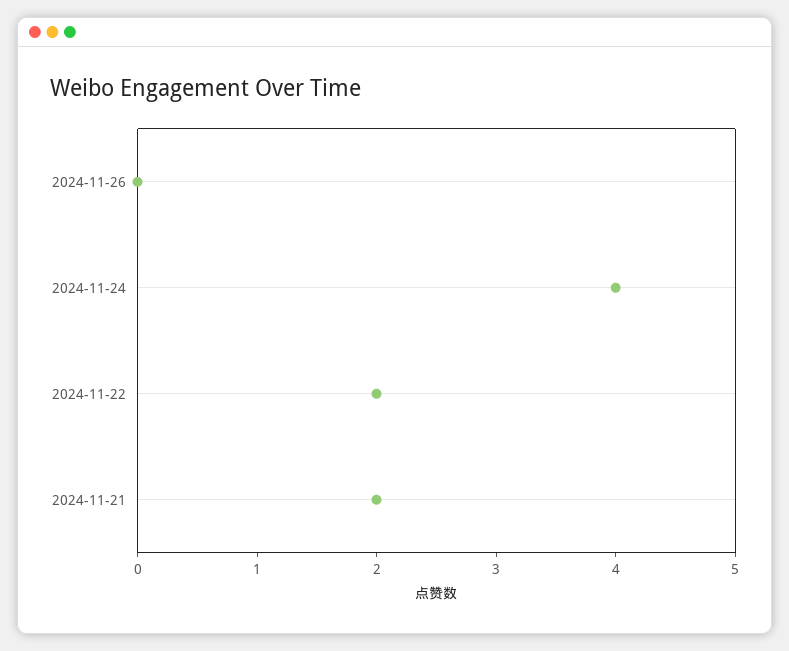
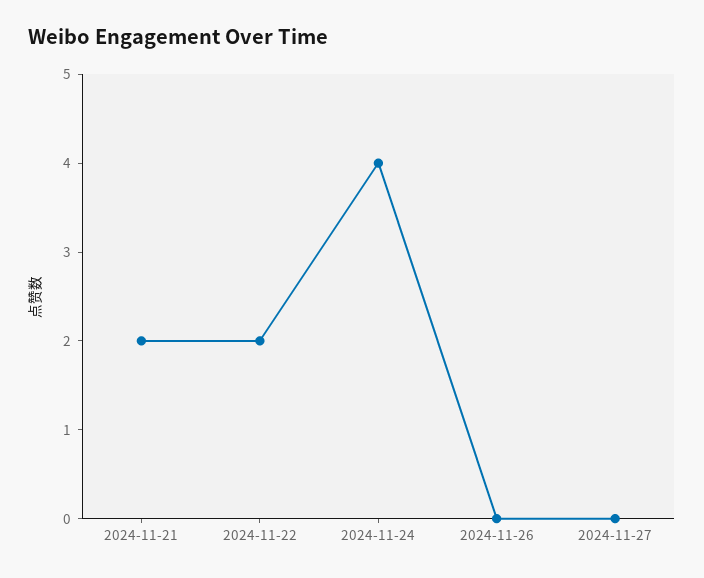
2024-11-27: none -> 0

